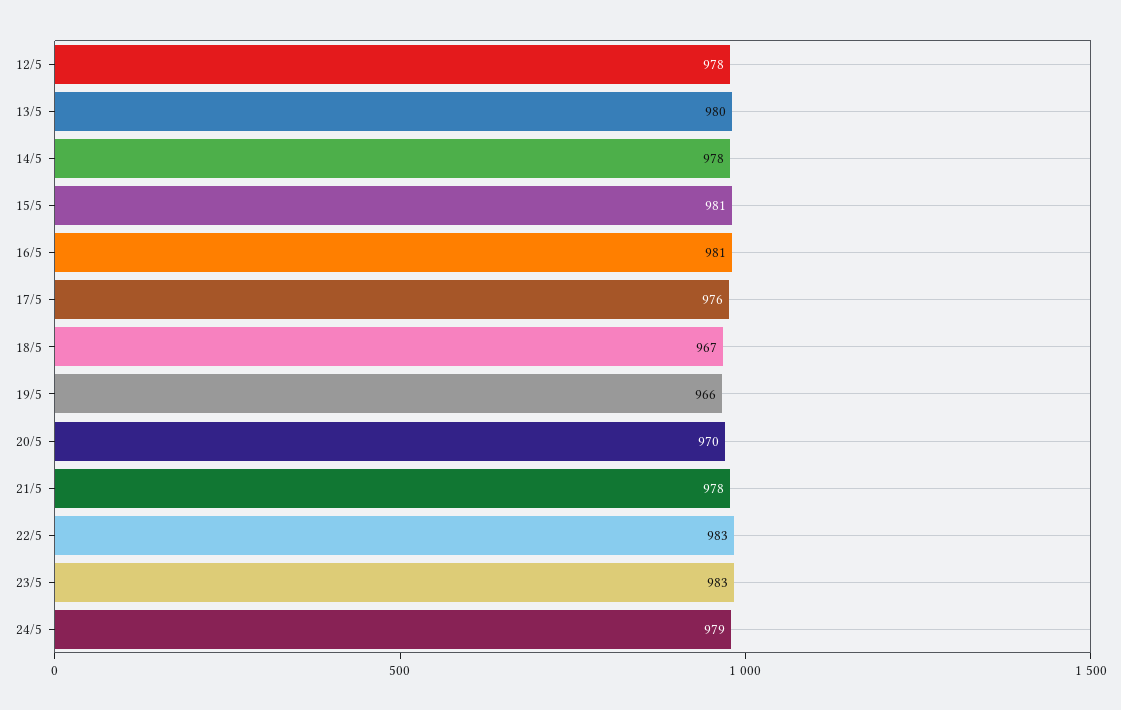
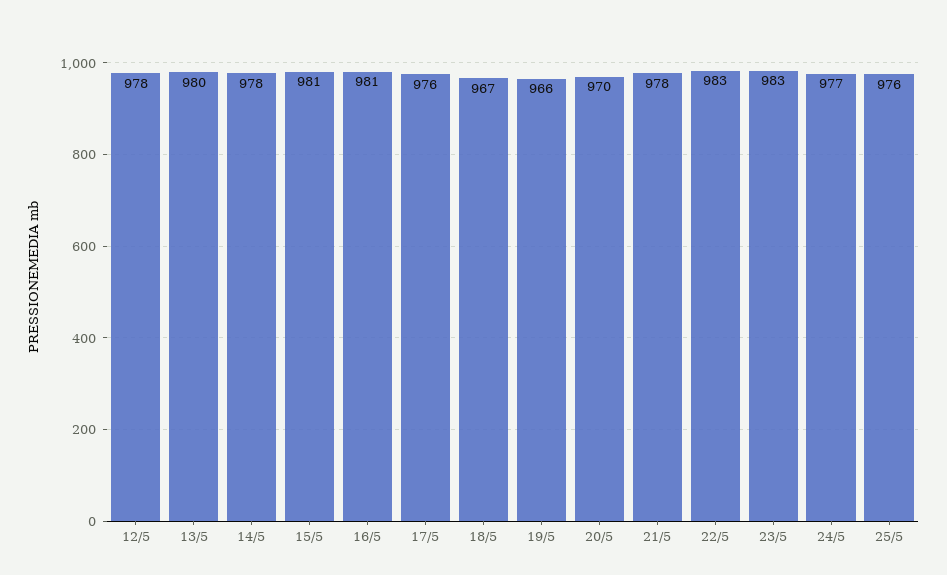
24/5: 979 -> 977
25/5: none -> 976

